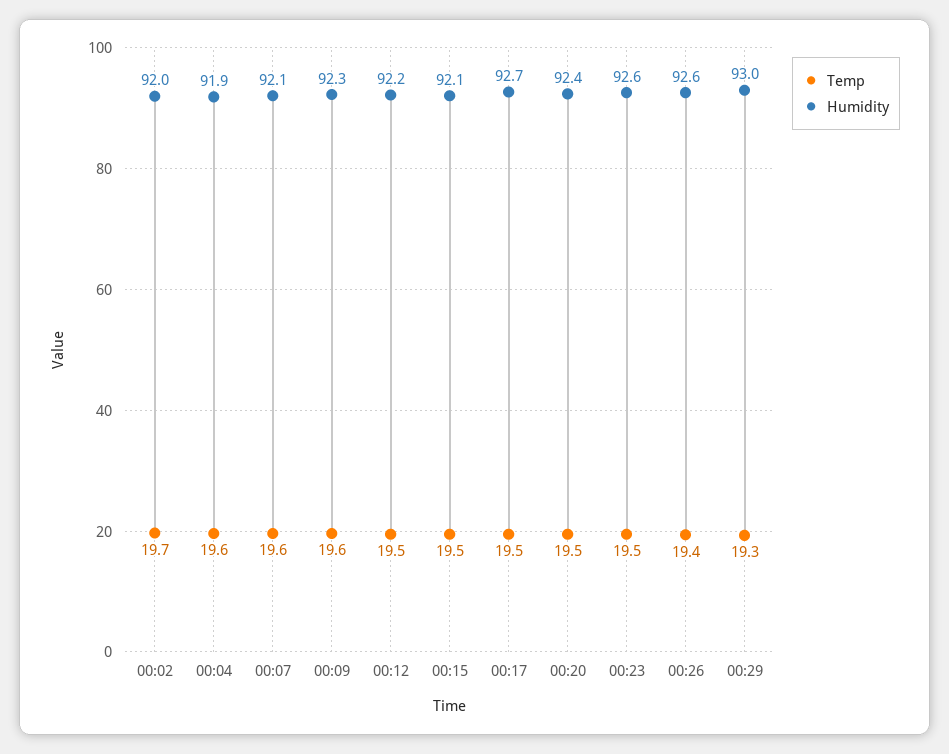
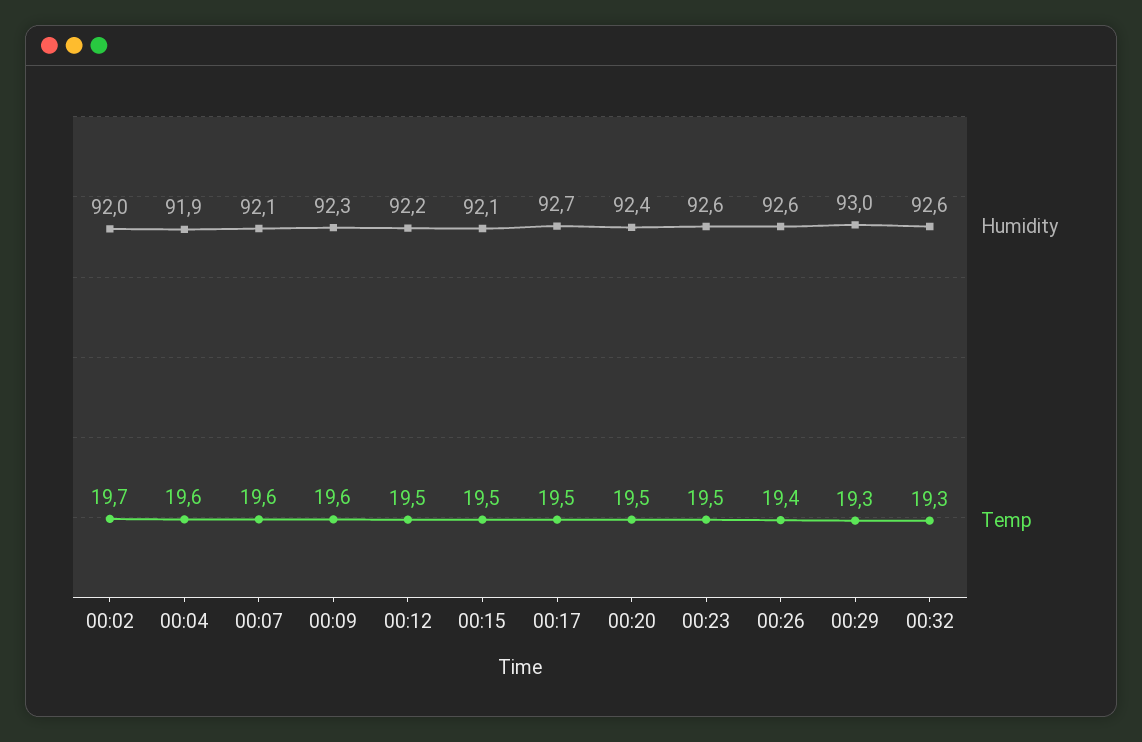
Humidity, 00:32: none -> 92.6
Temp, 00:32: none -> 19.3

